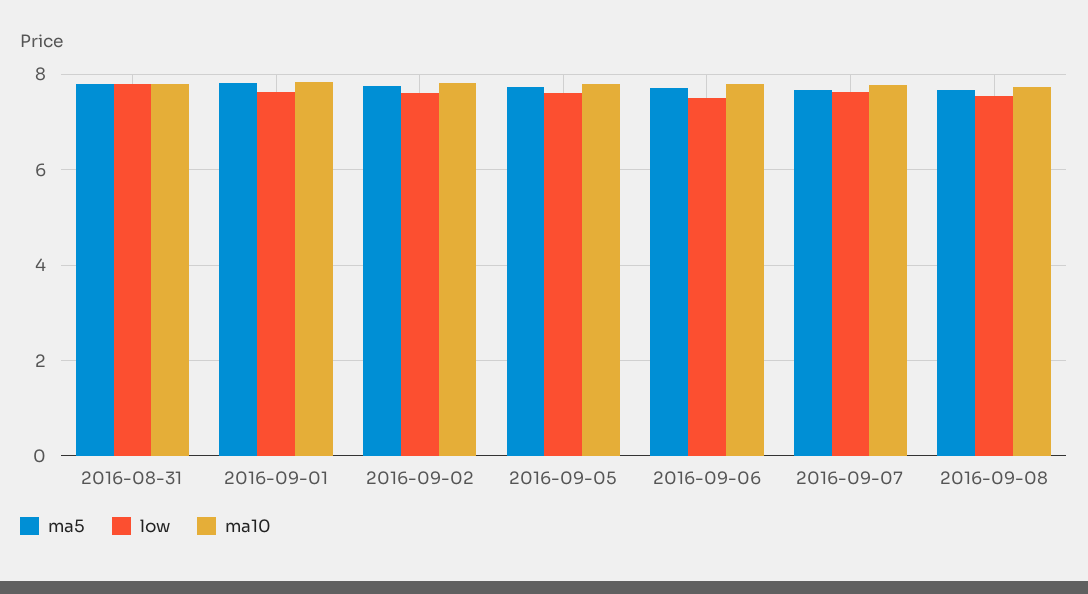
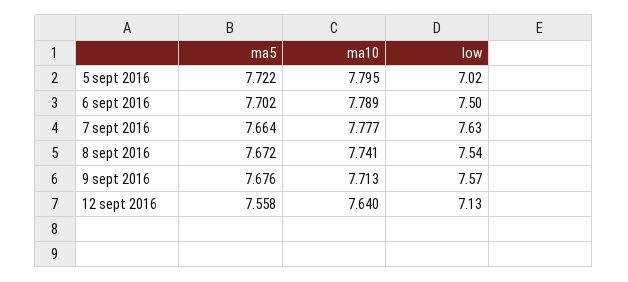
ma5, 2016-08-31: 7.8 -> none
low, 2016-08-31: 7.8 -> none
ma10, 2016-08-31: 7.8 -> none
ma5, 2016-09-01: 7.8 -> none
low, 2016-09-01: 7.6 -> none
ma10, 2016-09-01: 7.8 -> none
ma5, 2016-09-02: 7.8 -> none
low, 2016-09-02: 7.6 -> none
ma10, 2016-09-02: 7.8 -> none
low, 2016-09-05: 7.6 -> 7.02
ma5, 9 sept 2016: none -> 7.676
ma10, 9 sept 2016: none -> 7.713
low, 9 sept 2016: none -> 7.57
ma5, 12 sept 2016: none -> 7.558
ma10, 12 sept 2016: none -> 7.64
low, 12 sept 2016: none -> 7.13

